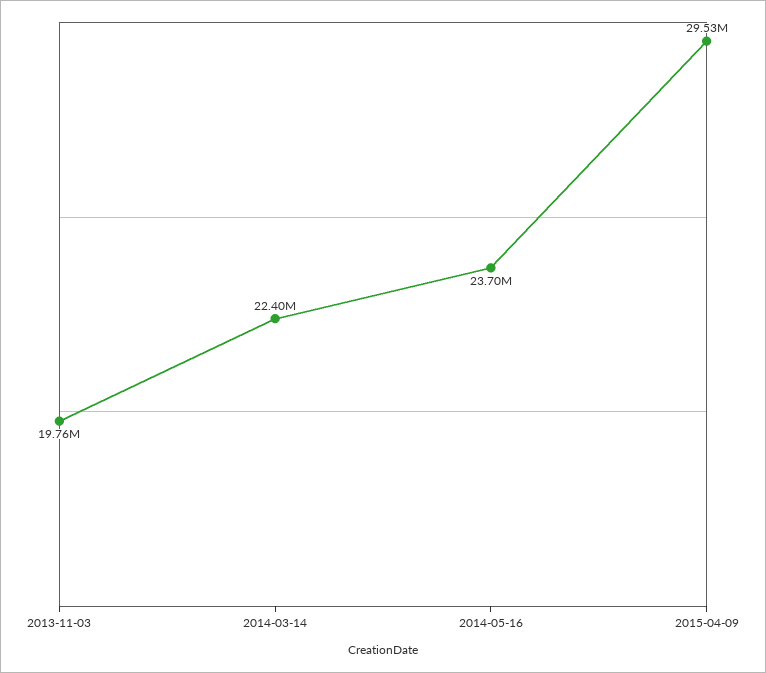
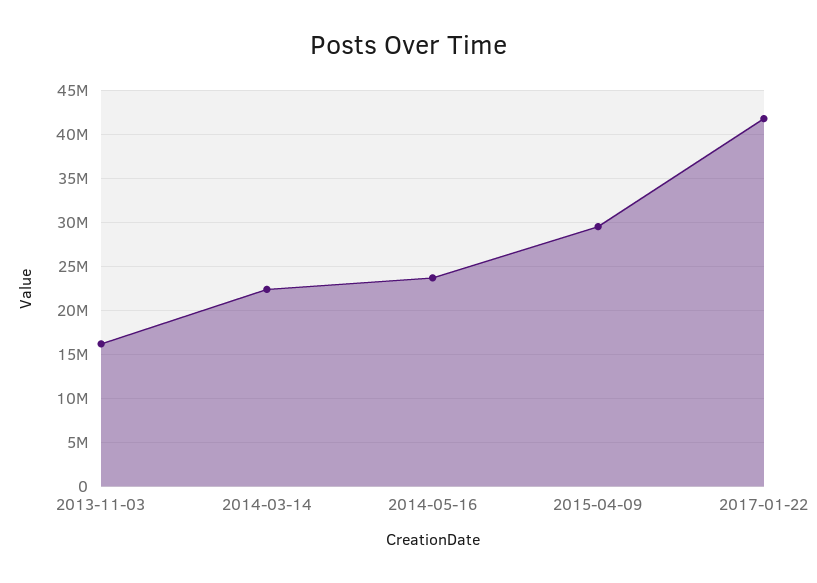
2013-11-03: 19760000 -> 16000000
2017-01-22: none -> 42000000

